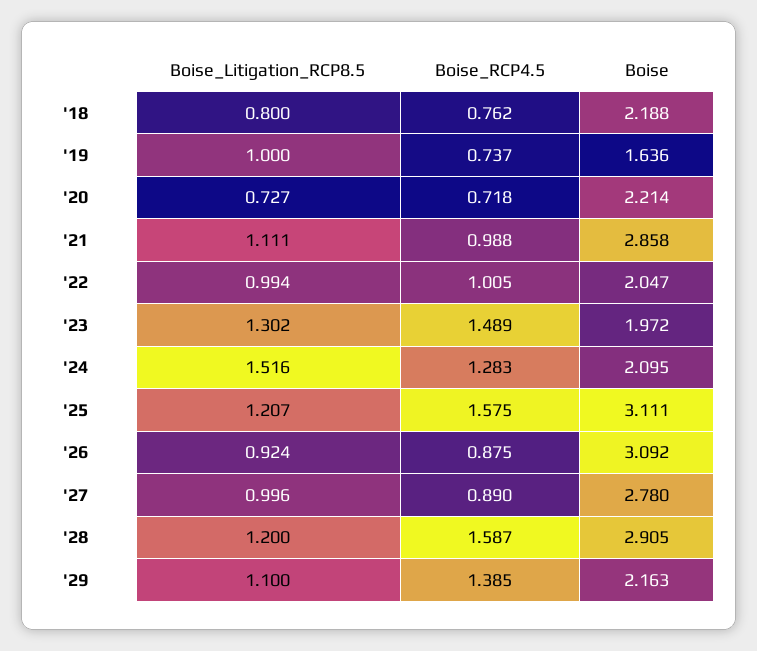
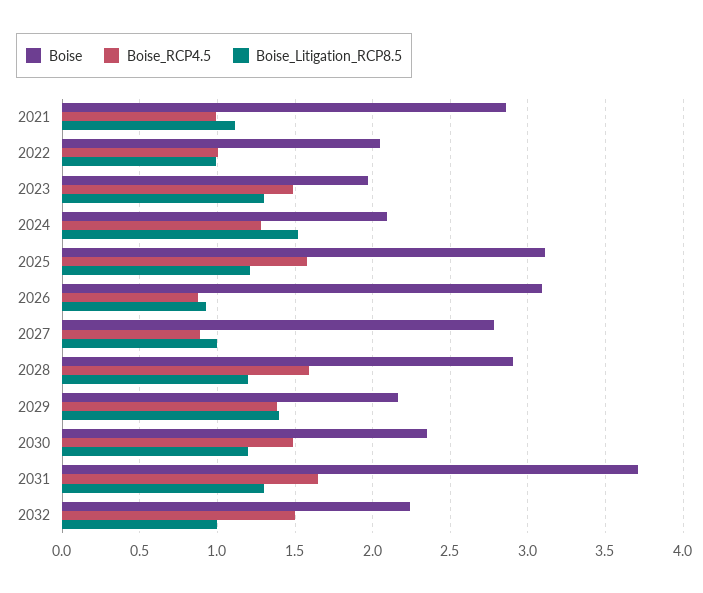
Boise_Litigation_RCP8.5, '18: 0.8 -> none
Boise_RCP4.5, '18: 0.762 -> none
Boise, '18: 2.188 -> none
Boise_Litigation_RCP8.5, '19: 1 -> none
Boise_RCP4.5, '19: 0.737 -> none
Boise, '19: 1.636 -> none
Boise_Litigation_RCP8.5, '20: 0.727 -> none
Boise_RCP4.5, '20: 0.718 -> none
Boise, '20: 2.214 -> none
Boise_Litigation_RCP8.5, '29: 1.1 -> 1.4
Boise, 2030: none -> 2.35
Boise_RCP4.5, 2030: none -> 1.5
Boise_Litigation_RCP8.5, 2030: none -> 1.2
Boise, 2031: none -> 3.7
Boise_RCP4.5, 2031: none -> 1.65
Boise_Litigation_RCP8.5, 2031: none -> 1.3
Boise, 2032: none -> 2.25
Boise_RCP4.5, 2032: none -> 1.5
Boise_Litigation_RCP8.5, 2032: none -> 1

